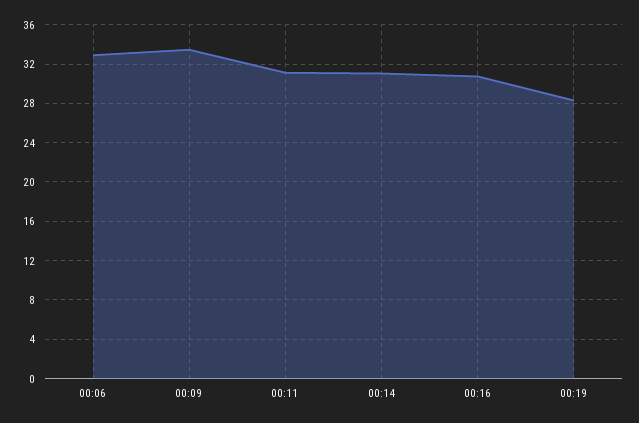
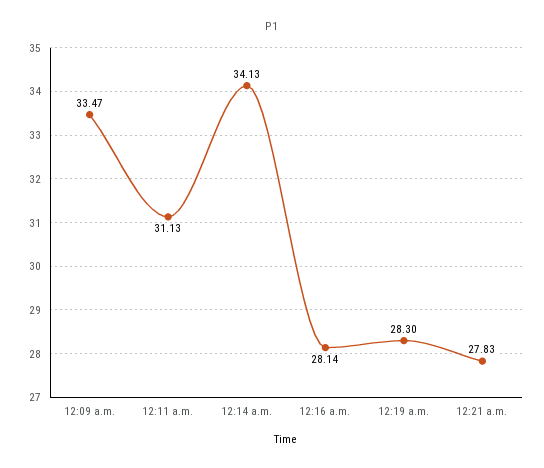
00:06: 33 -> none
00:14: 31 -> 34.13
00:16: 31 -> 28.14
12:21 a.m.: none -> 27.83

